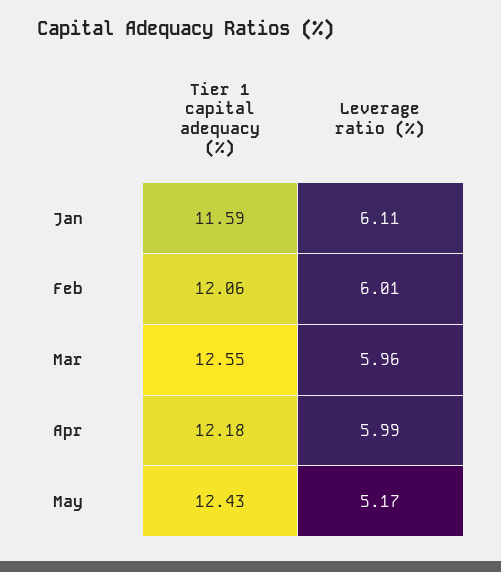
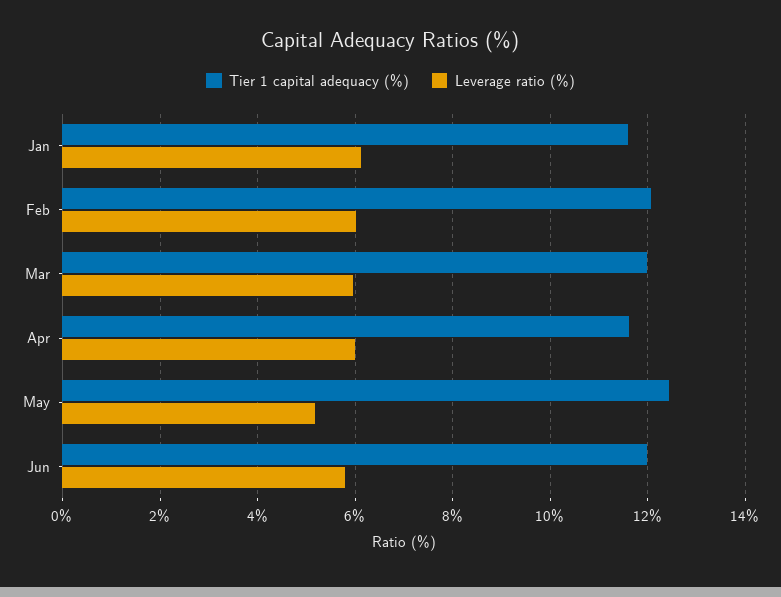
Tier 1 capital adequacy (%), Mar: 12.55 -> 12
Tier 1 capital adequacy (%), Apr: 12.18 -> 11.6
Tier 1 capital adequacy (%), Jun: none -> 12
Leverage ratio (%), Jun: none -> 5.8

